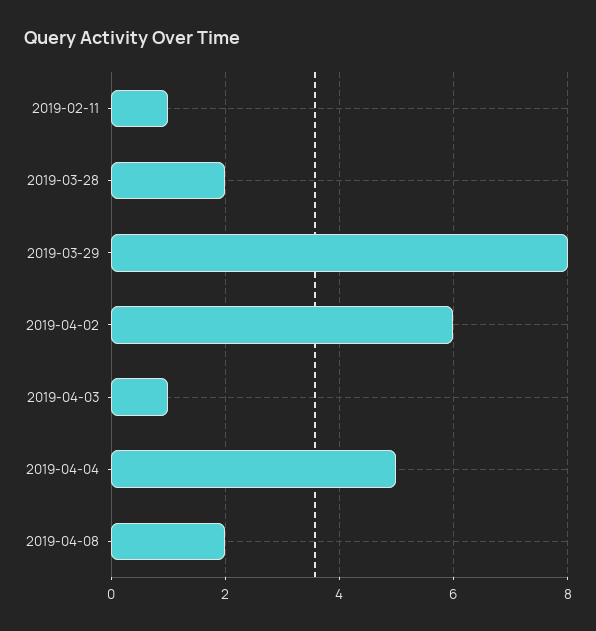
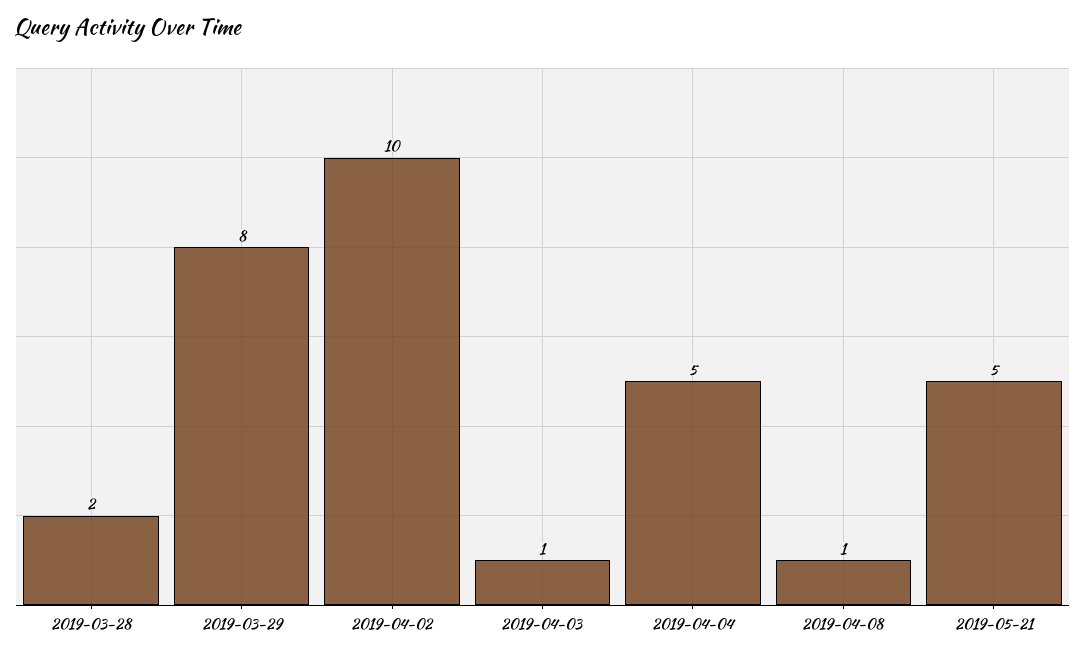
2019-02-11: 1 -> none
2019-04-02: 6 -> 10
2019-04-08: 2 -> 1
2019-05-21: none -> 5

